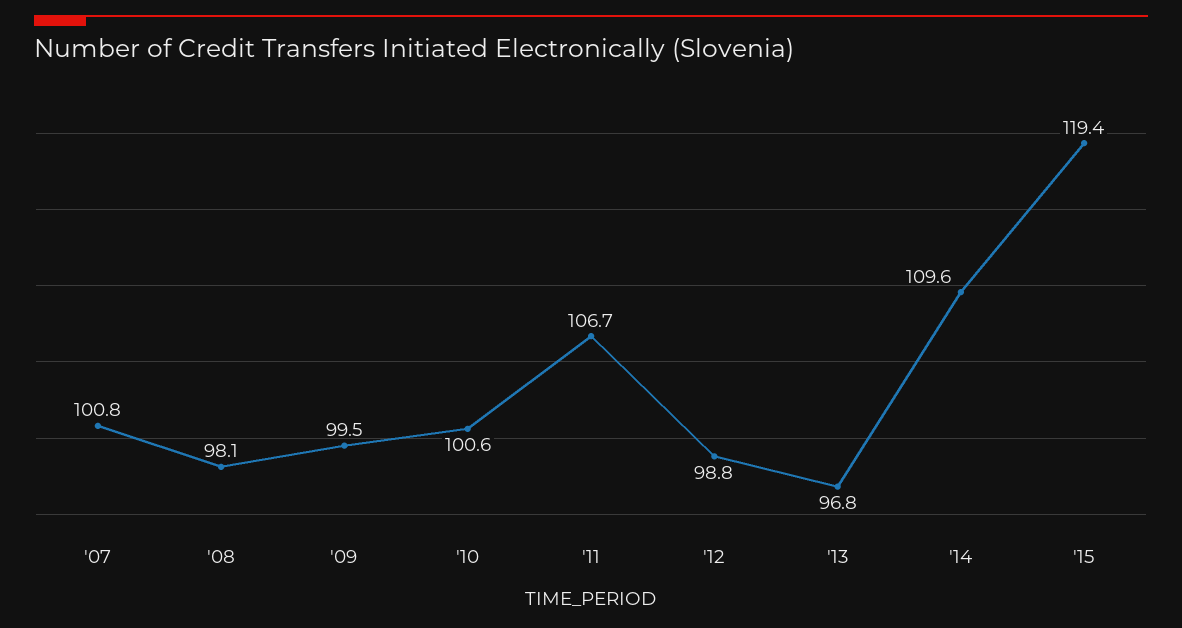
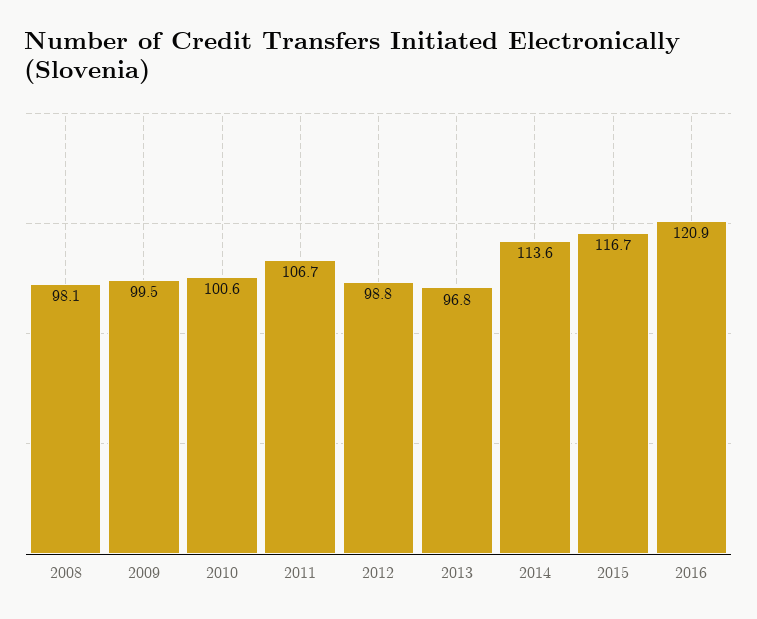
'07: 100.8 -> none
'14: 109.6 -> 113.6
'15: 119.4 -> 116.7
2016: none -> 120.9

